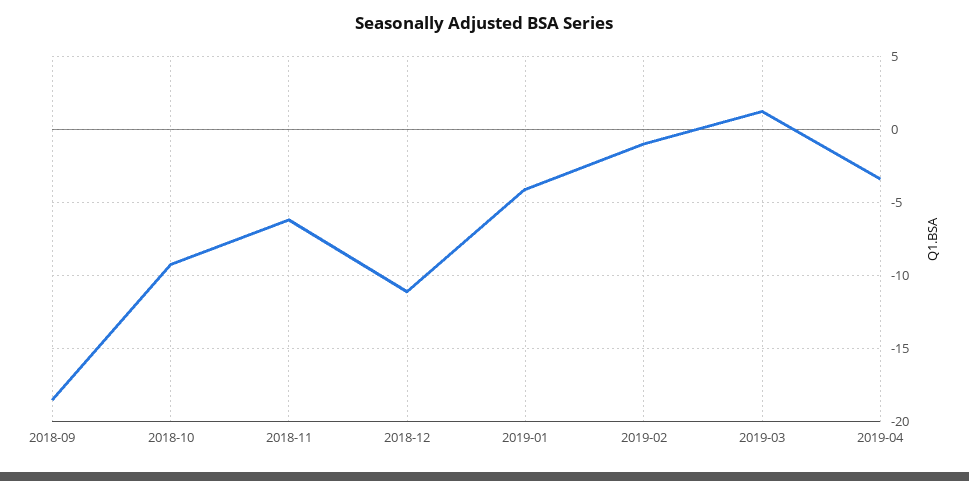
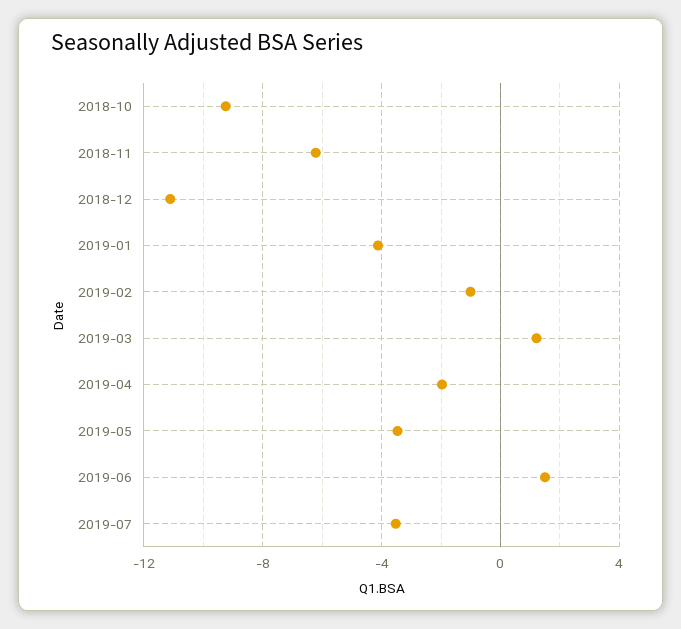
2018-09: -18.5 -> none
2019-04: -3.5 -> -2
2019-05: none -> -3.5
2019-06: none -> 1.5
2019-07: none -> -3.5

